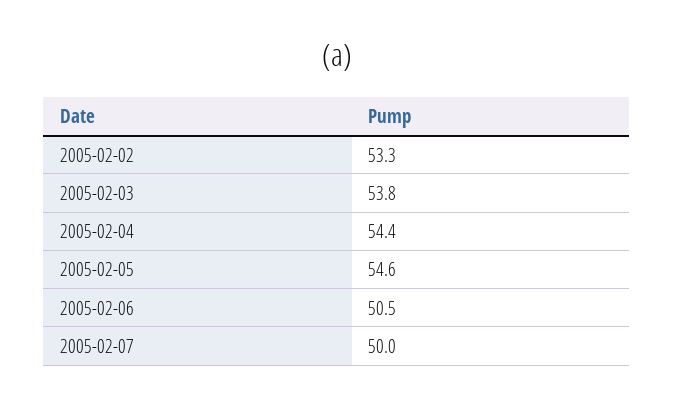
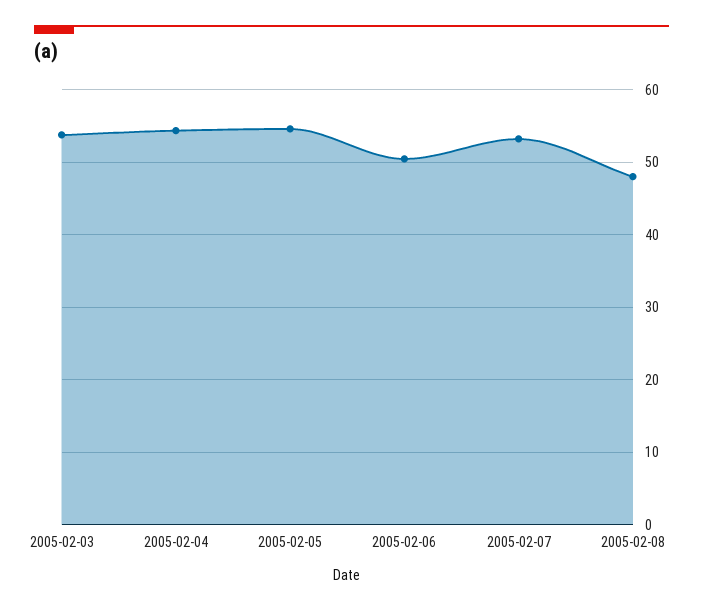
2005-02-02: 53.3 -> none
2005-02-07: 50 -> 53
2005-02-08: none -> 48

